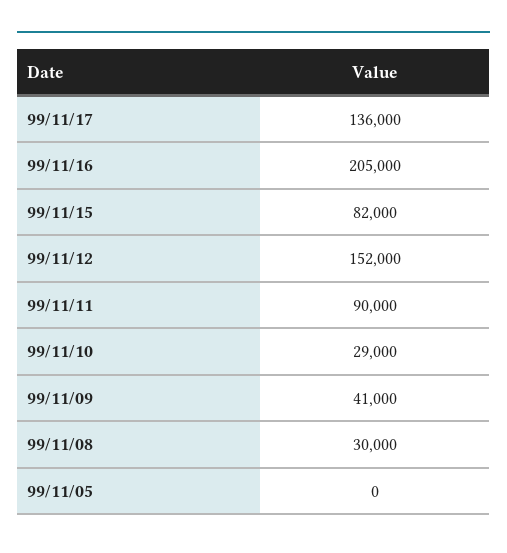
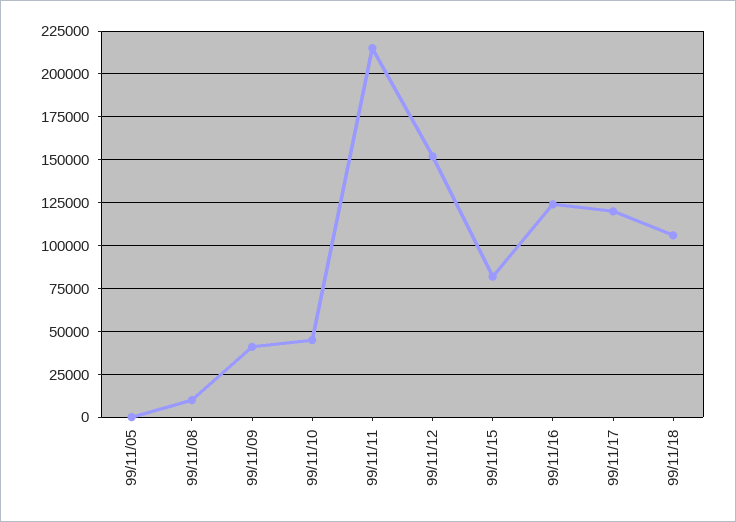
99/11/17: 136000 -> 120000
99/11/16: 205000 -> 125000
99/11/11: 90000 -> 215000
99/11/10: 29000 -> 45000
99/11/08: 30000 -> 10000
99/11/18: none -> 105000

